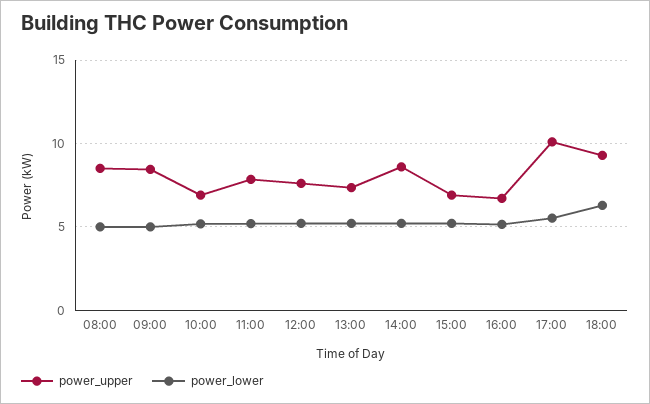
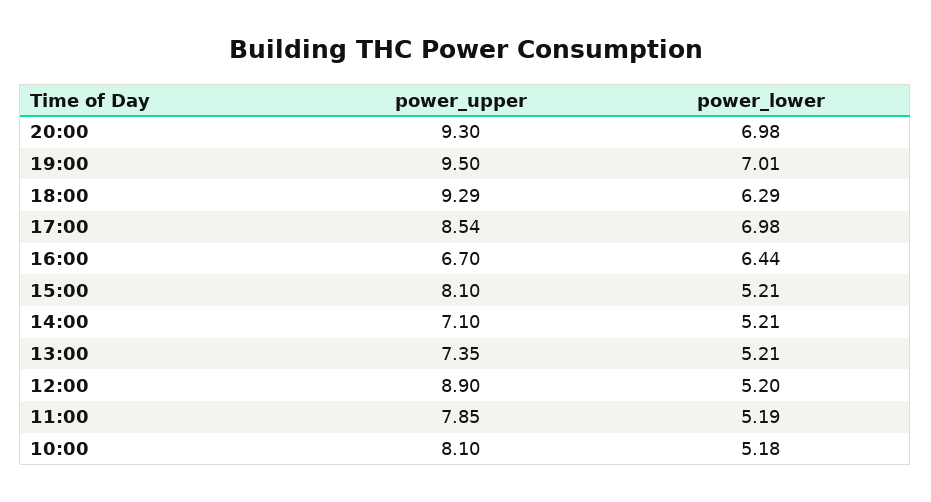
power_upper, 08:00: 8.5 -> none
power_lower, 08:00: 5 -> none
power_upper, 09:00: 8.5 -> none
power_lower, 09:00: 5 -> none
power_upper, 10:00: 7 -> 8.1
power_upper, 12:00: 7.5 -> 8.9
power_upper, 14:00: 8.5 -> 7.1
power_upper, 15:00: 7 -> 8.1
power_lower, 16:00: 5 -> 6.44
power_upper, 17:00: 10 -> 8.54
power_lower, 17:00: 5.5 -> 6.98
power_upper, 20:00: none -> 9.3
power_lower, 20:00: none -> 6.98
power_upper, 19:00: none -> 9.5
power_lower, 19:00: none -> 7.01

